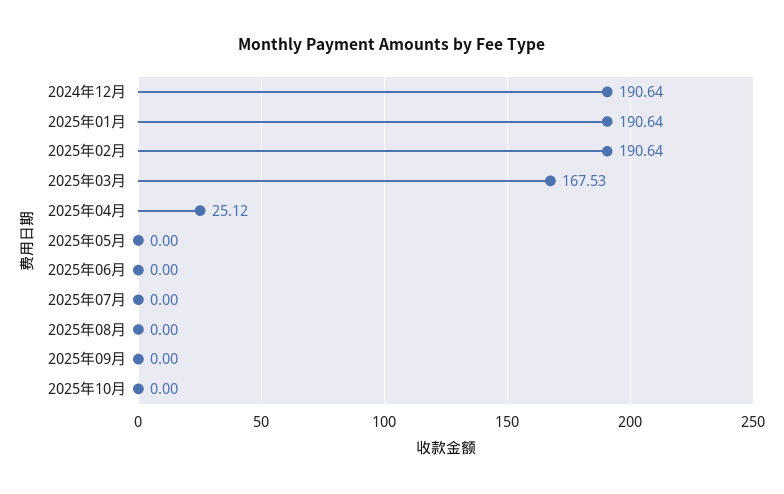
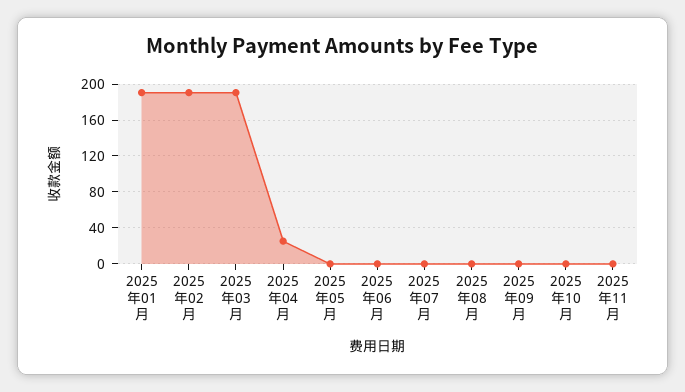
2024年12月: 190.64 -> none
2025年03月: 167.53 -> 190
2025年11月: none -> 0

